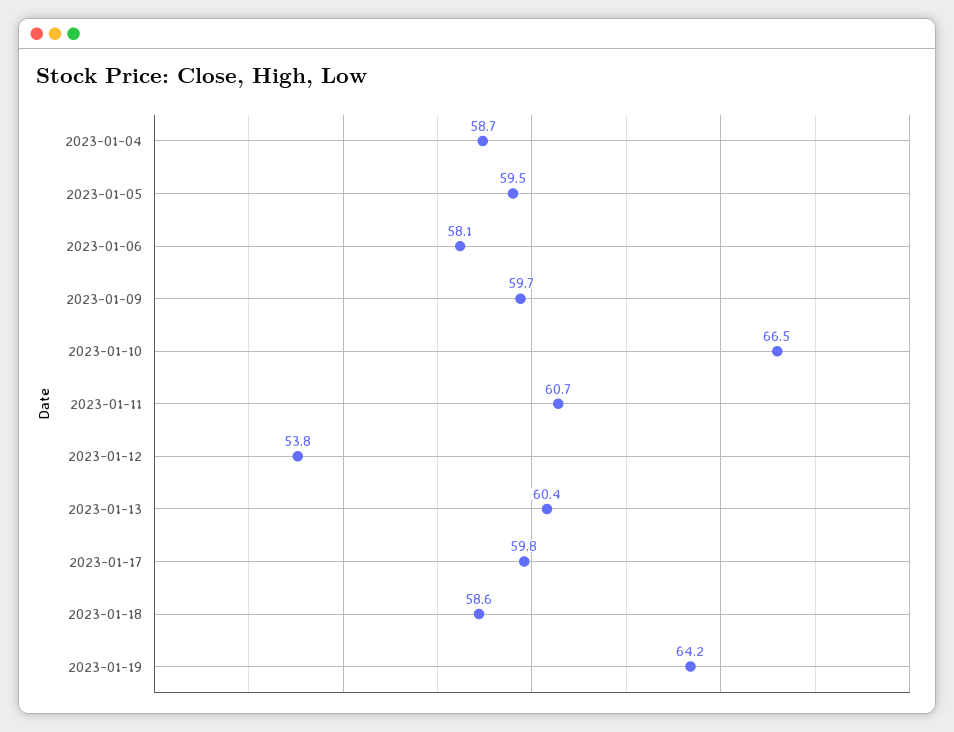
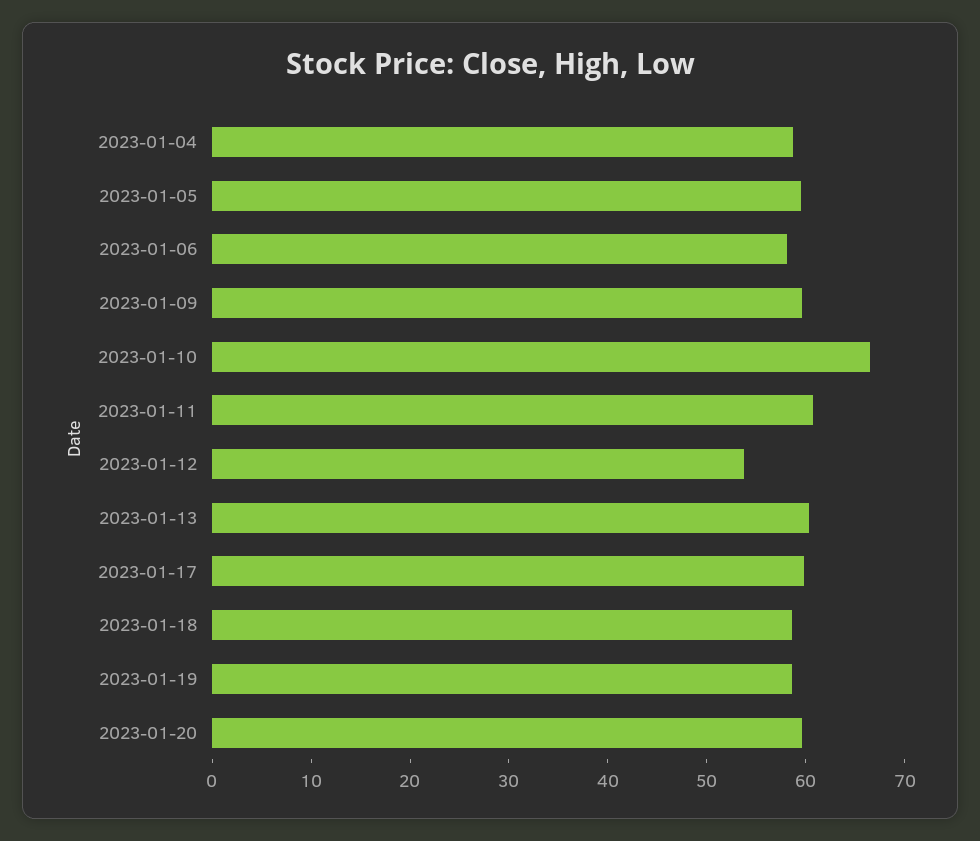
2023-01-19: 64.2 -> 58
2023-01-20: none -> 60

